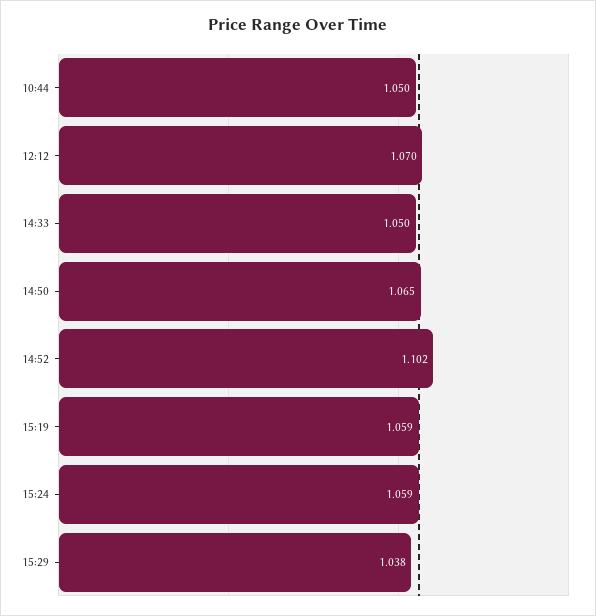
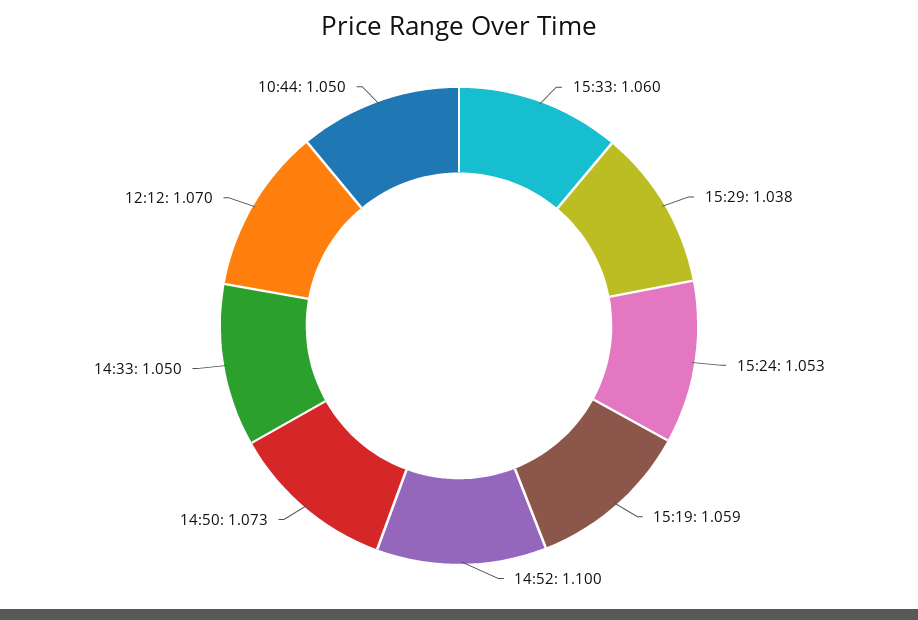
14:50: 1.065 -> 1.073
14:52: 1.102 -> 1.1
15:24: 1.059 -> 1.053
15:33: none -> 1.06

